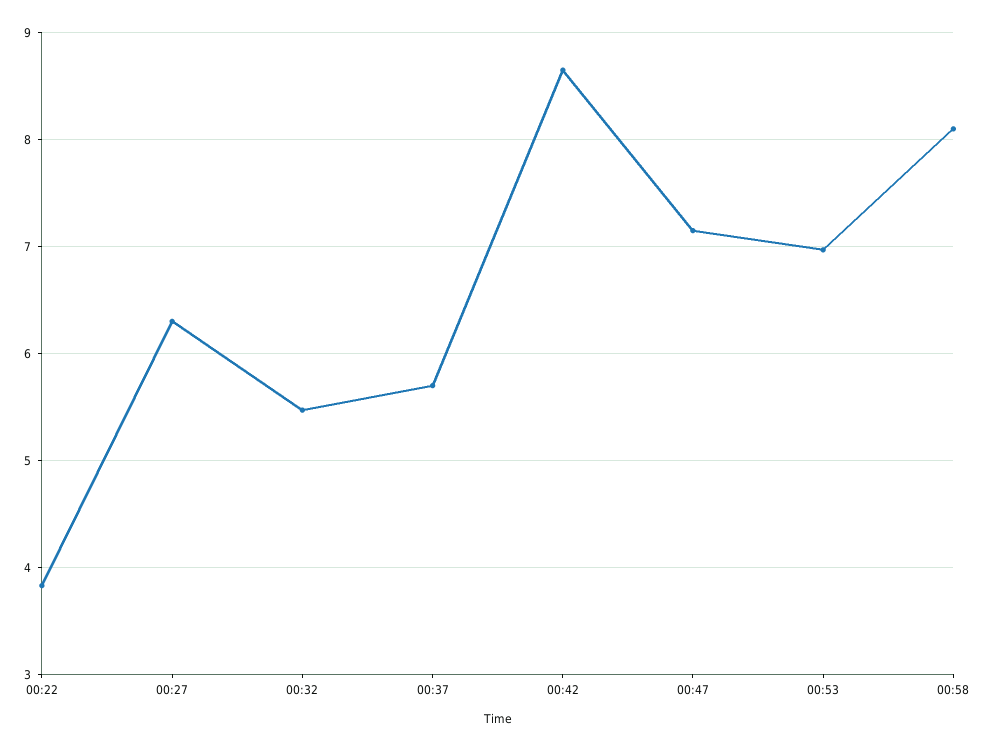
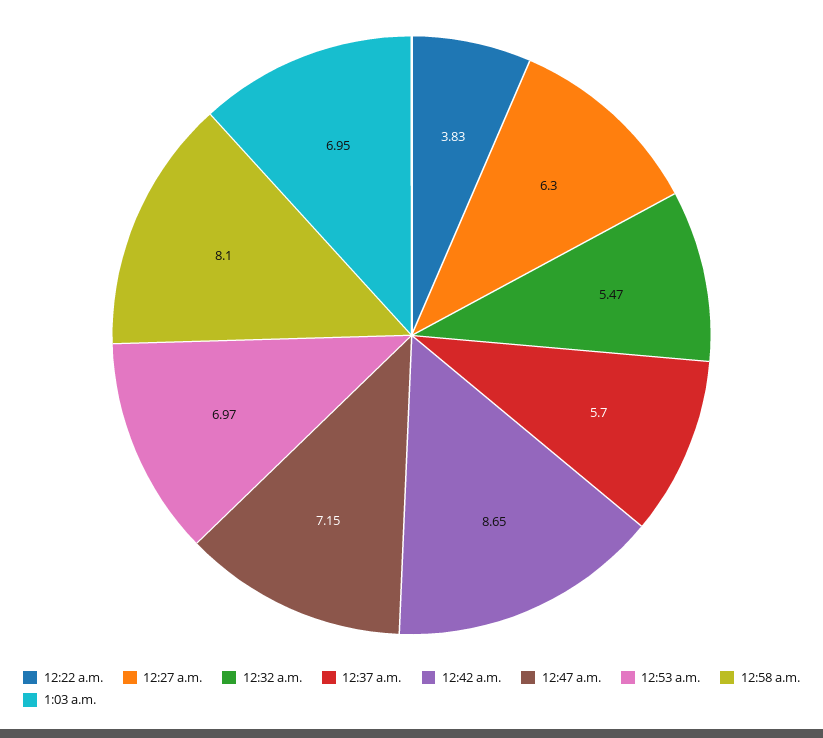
1:03 a.m.: none -> 6.95

